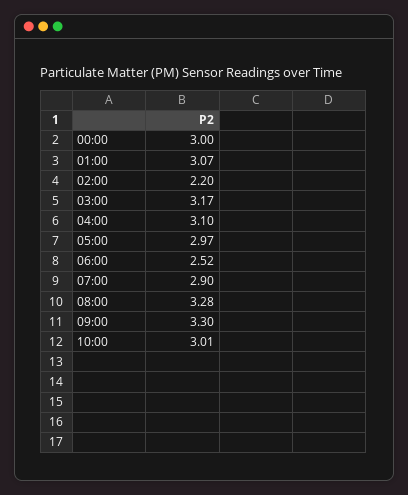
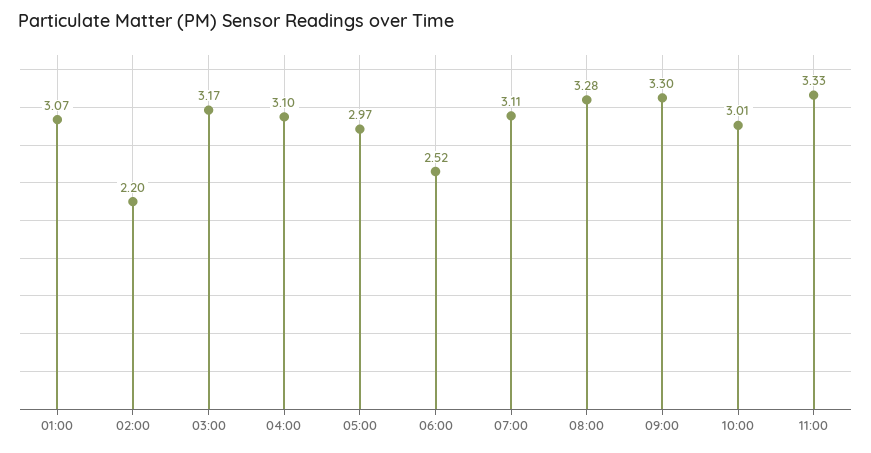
00:00: 3 -> none
07:00: 2.9 -> 3.11
11:00: none -> 3.33

